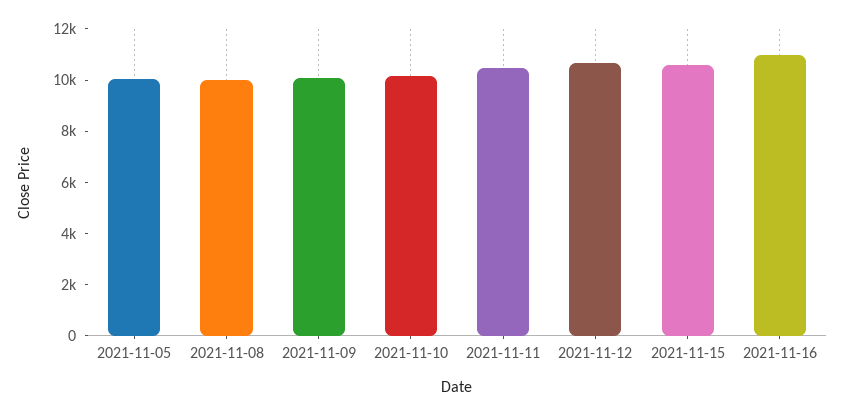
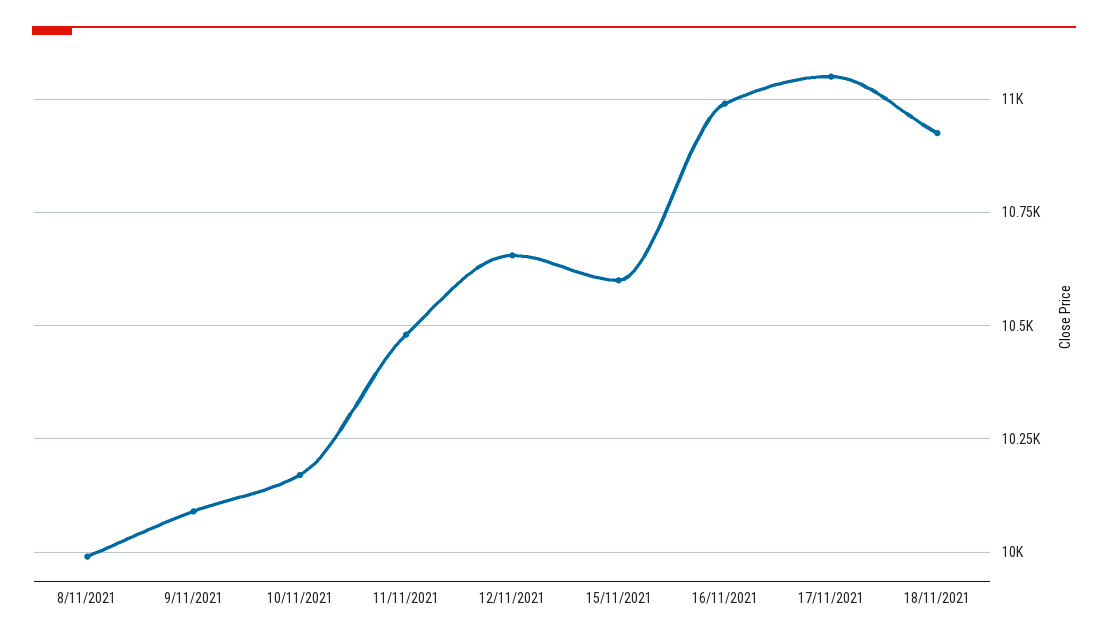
2021-11-05: 10000 -> none
17/11/2021: none -> 11050
18/11/2021: none -> 10925

